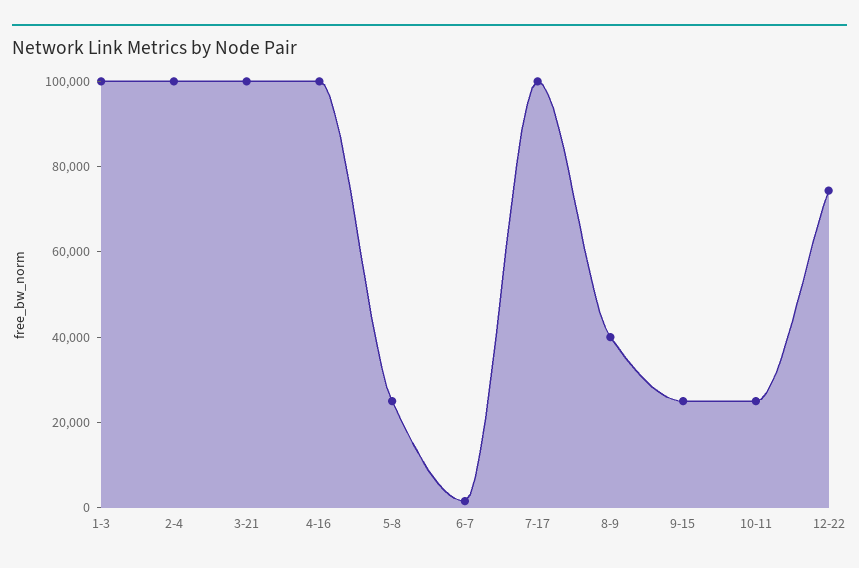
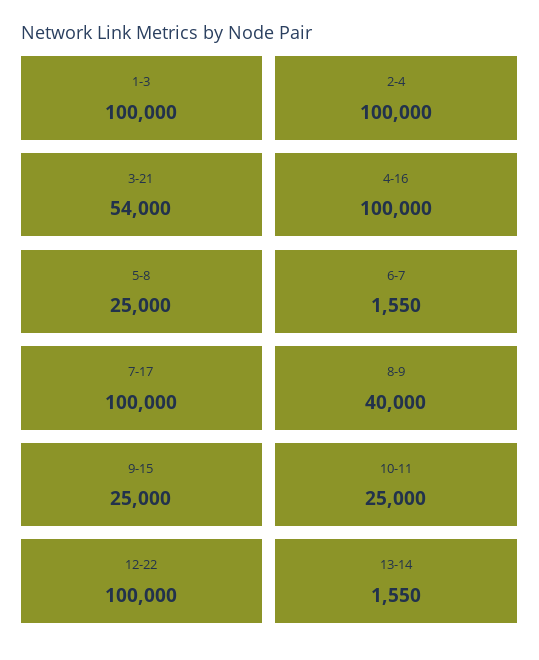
3-21: 100000 -> 54000
12-22: 75000 -> 100000
13-14: none -> 1550

